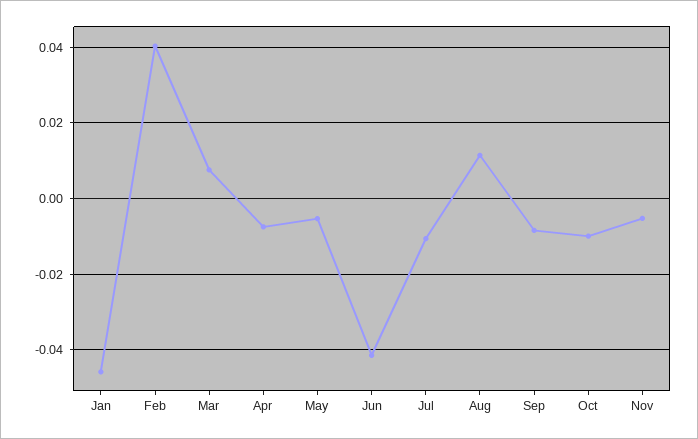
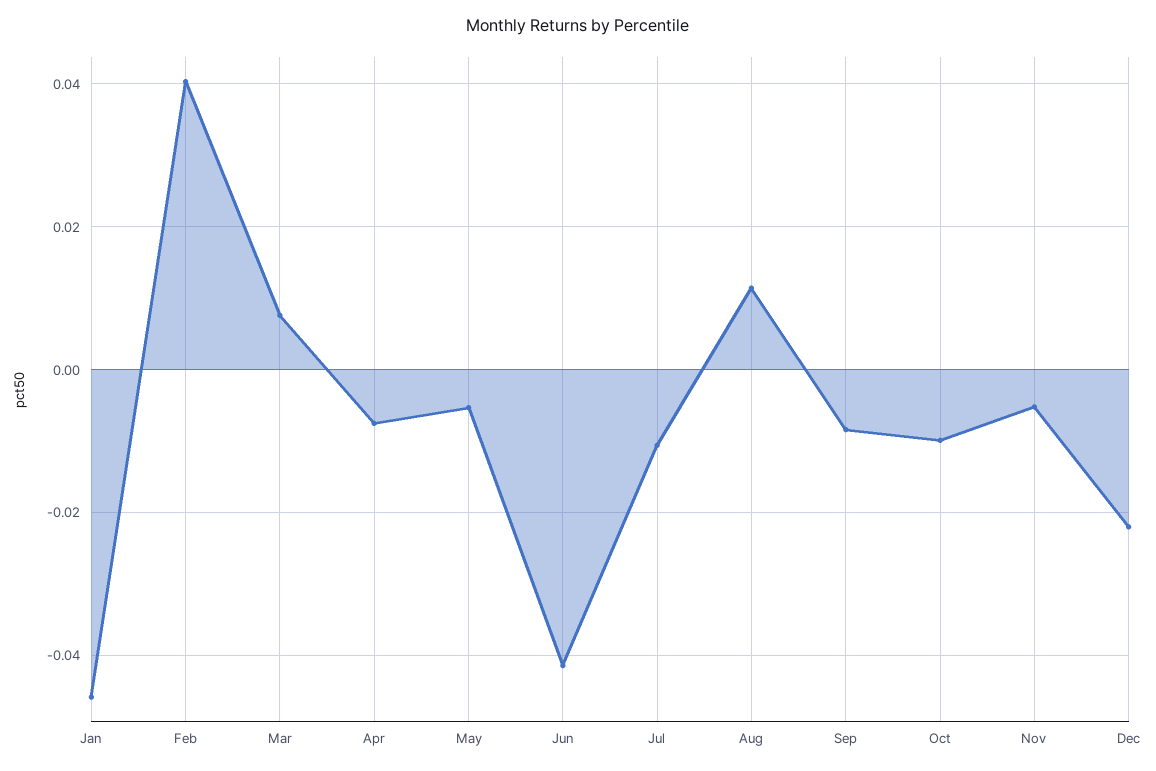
Dec: none -> -0.022

